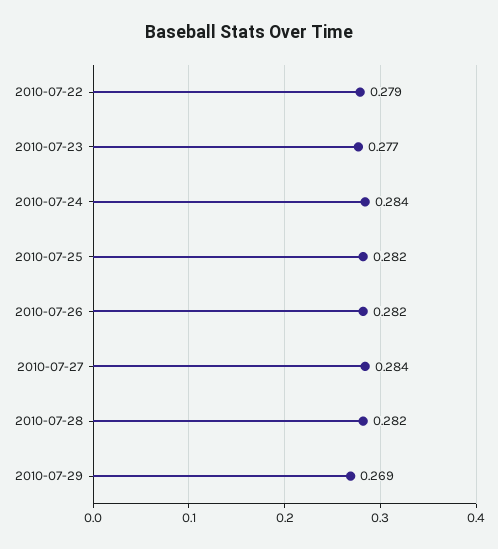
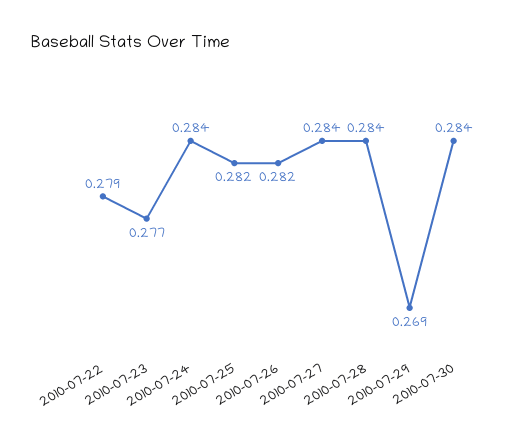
2010-07-28: 0.282 -> 0.284
2010-07-30: none -> 0.284

